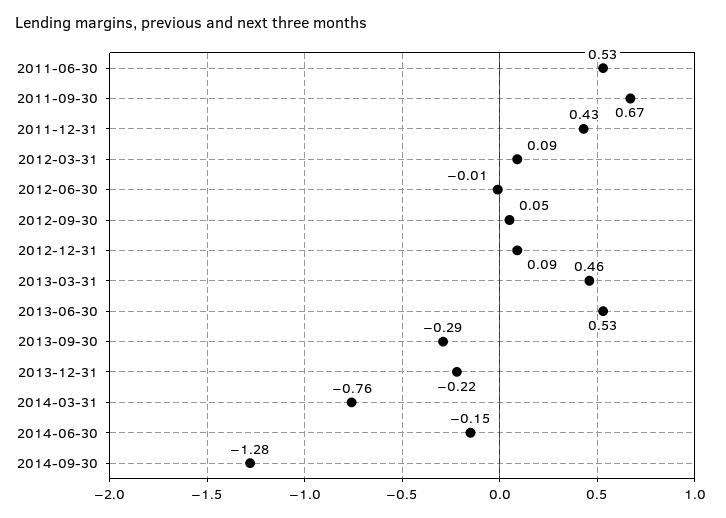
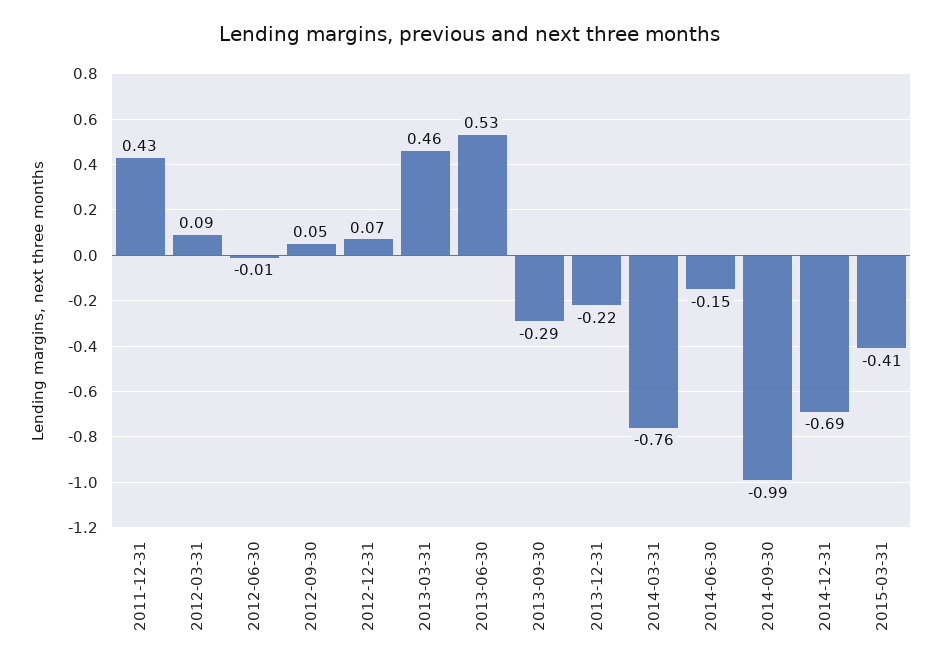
2011-06-30: 0.53 -> none
2011-09-30: 0.67 -> none
2012-12-31: 0.09 -> 0.07
2014-09-30: -1.28 -> -0.99
2014-12-31: none -> -0.69
2015-03-31: none -> -0.41

